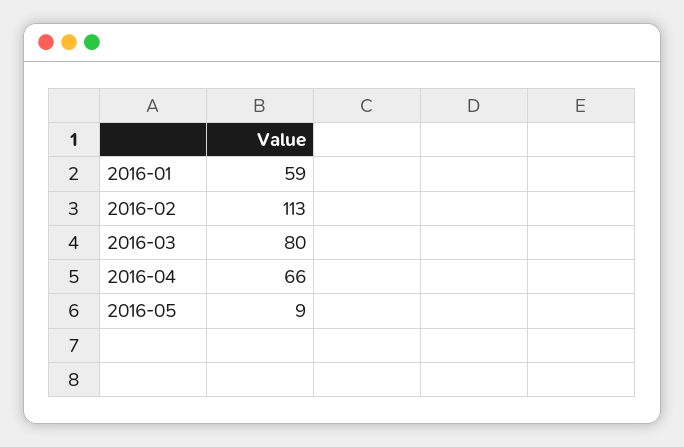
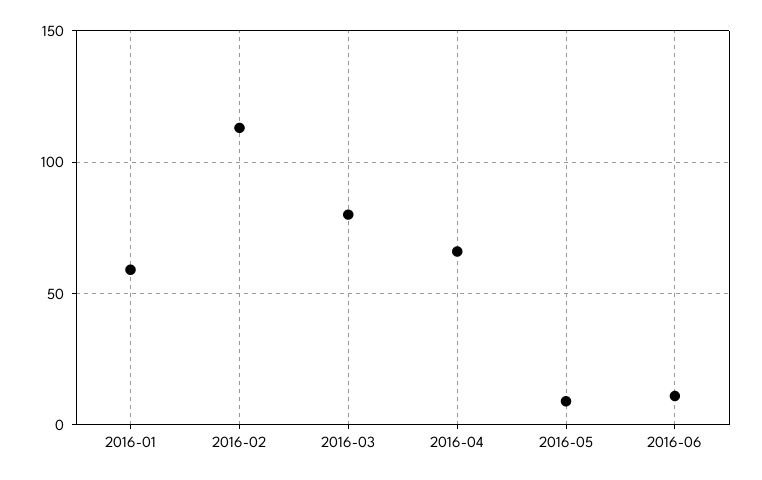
2016-06: none -> 10

